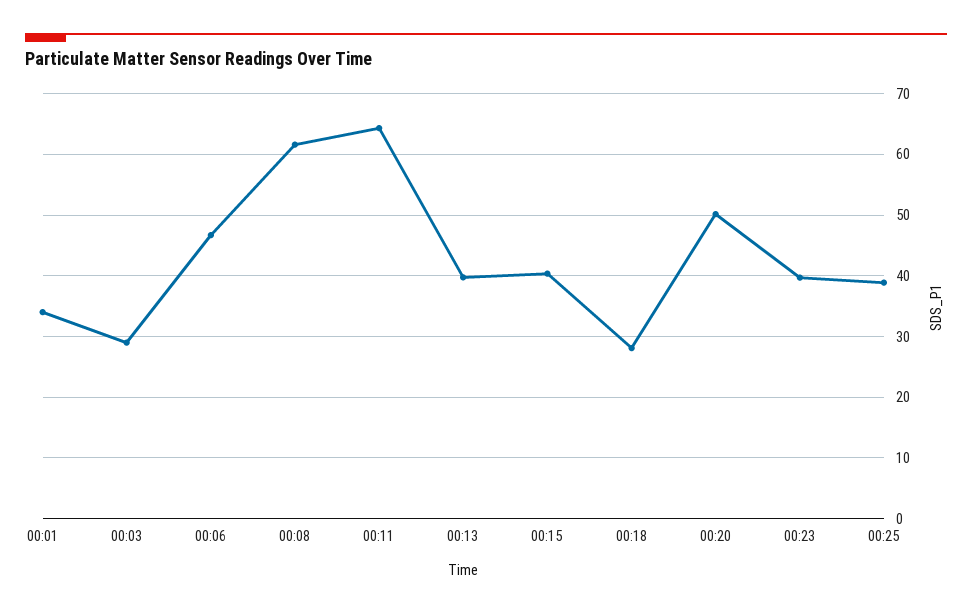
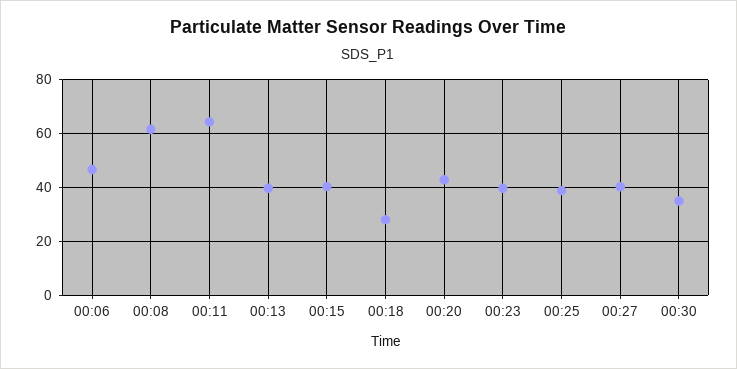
00:01: 34 -> none
00:03: 29 -> none
00:20: 50 -> 42.5
00:27: none -> 40
00:30: none -> 35

